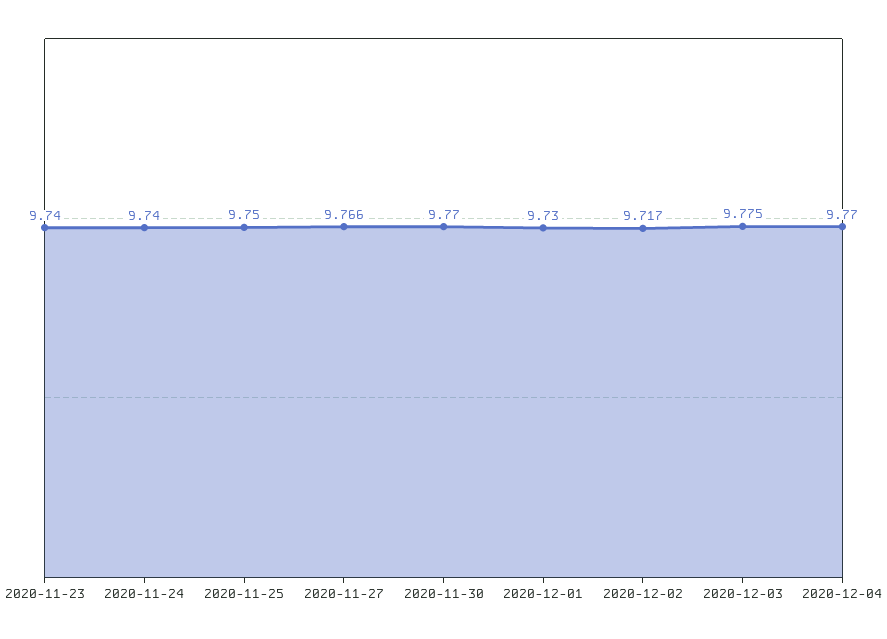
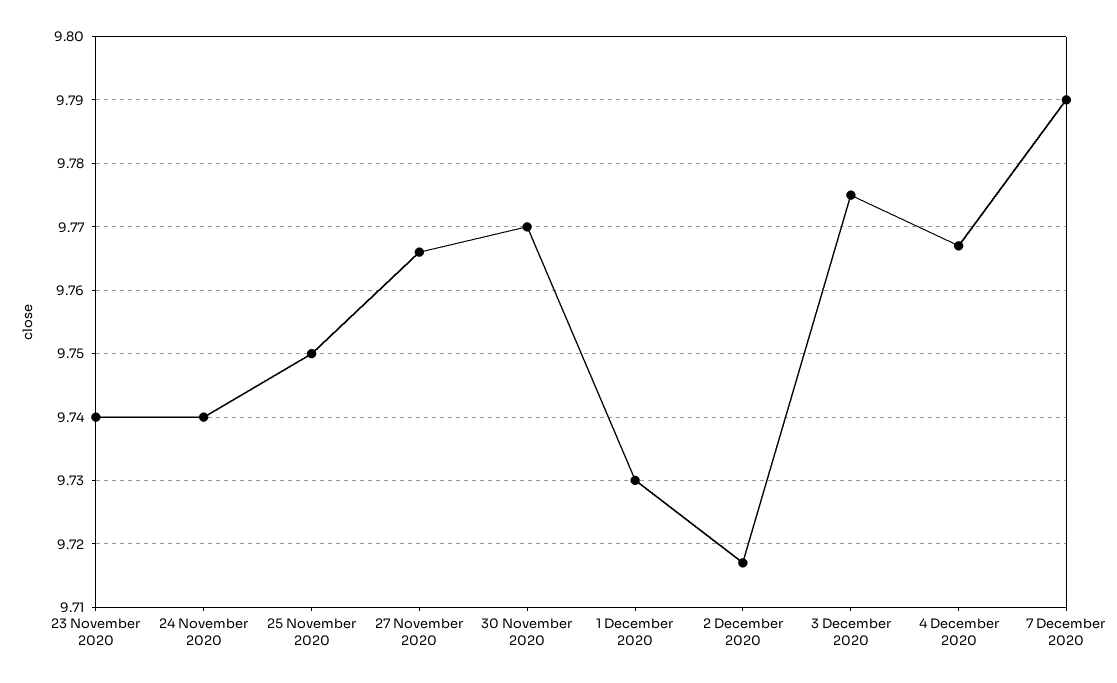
2020-12-04: 9.77 -> 9.767
7 December 2020: none -> 9.79

